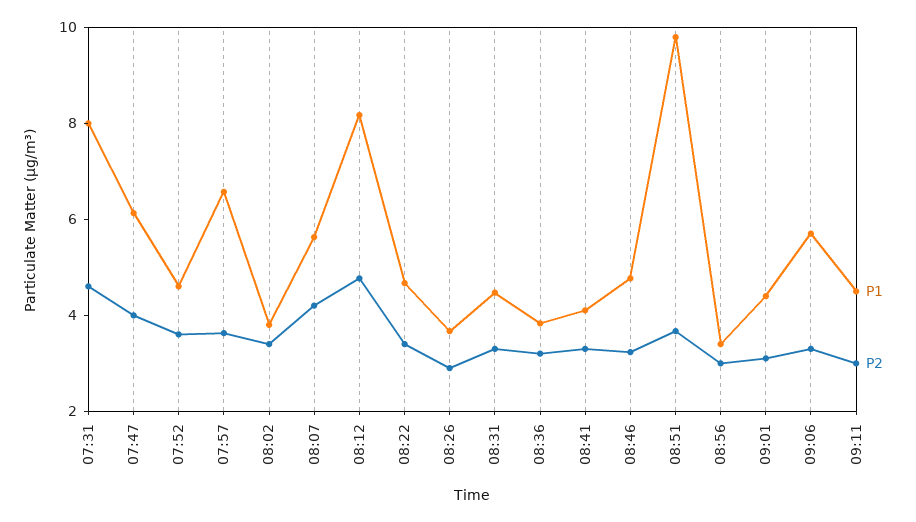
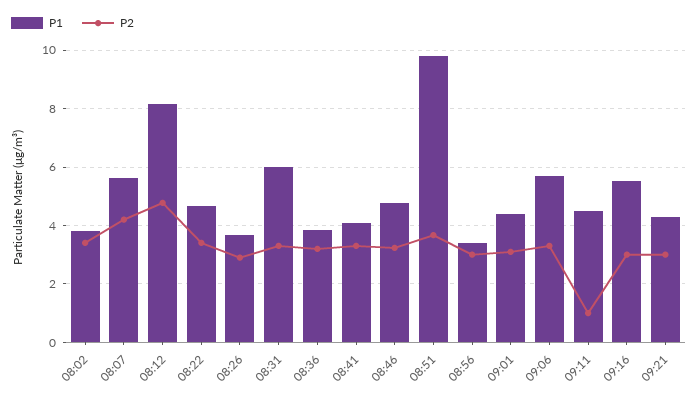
P1, 07:31: 8 -> none
P2, 07:31: 4.5 -> none
P1, 07:47: 6 -> none
P2, 07:47: 4 -> none
P1, 07:52: 4.5 -> none
P2, 07:52: 3.5 -> none
P1, 07:57: 6.5 -> none
P2, 07:57: 3.5 -> none
P1, 08:31: 4.5 -> 6
P2, 09:11: 3 -> 1
P1, 09:16: none -> 5.5
P2, 09:16: none -> 3
P1, 09:21: none -> 4.25
P2, 09:21: none -> 3

